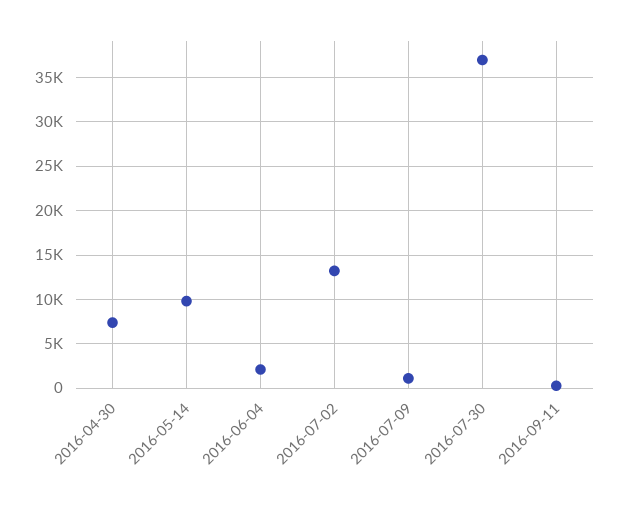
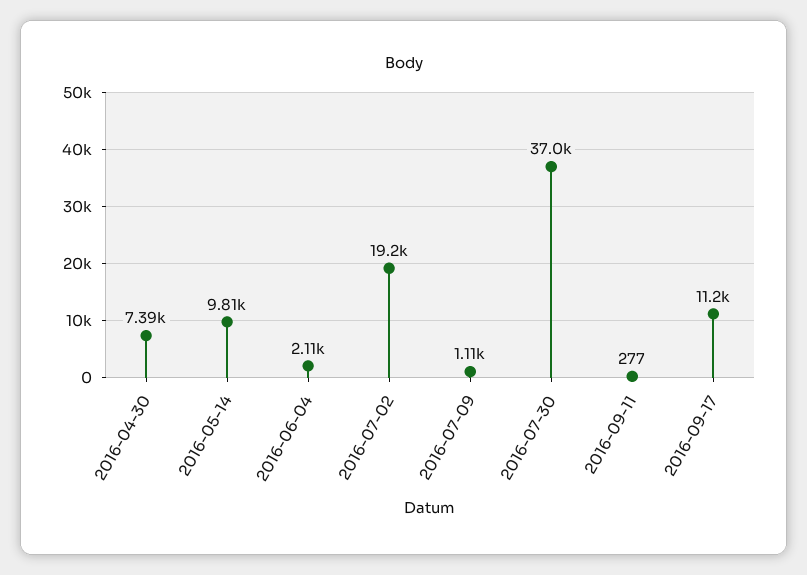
2016-07-02: 13000 -> 19200
2016-09-17: none -> 11200

